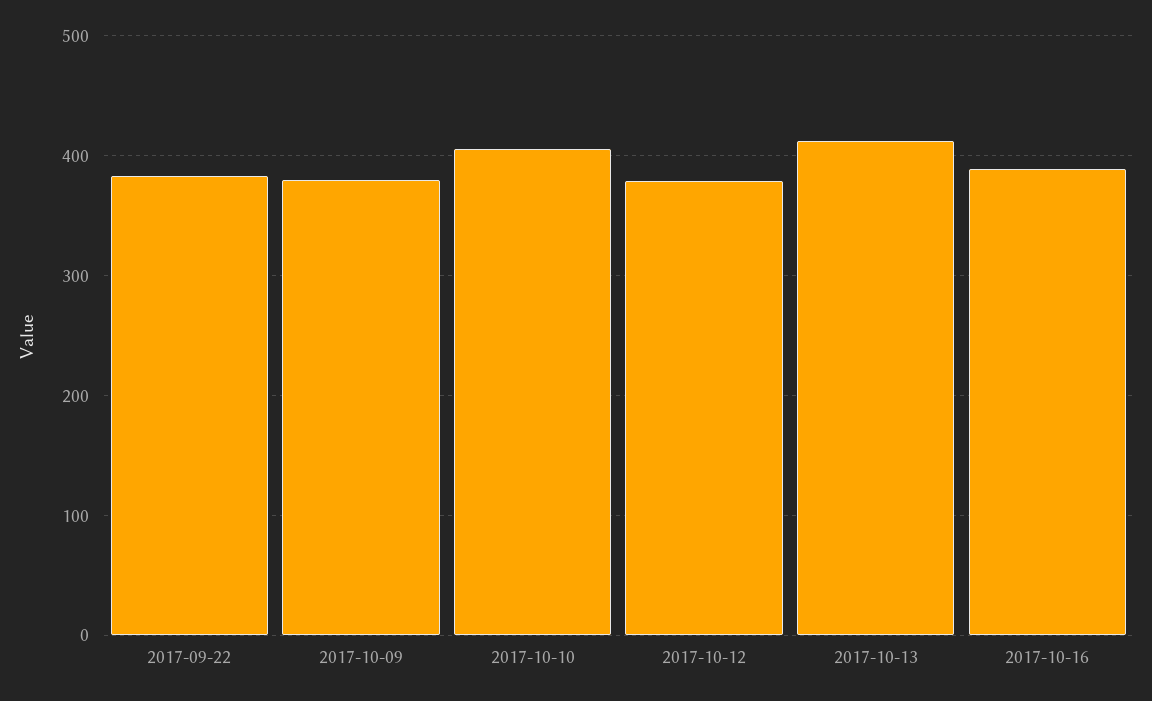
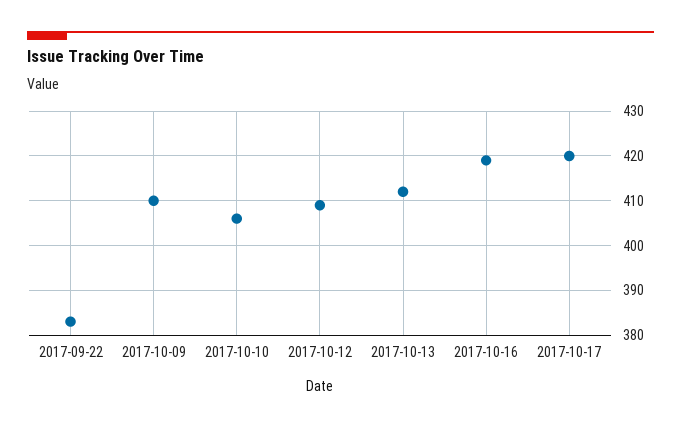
2017-10-09: 380 -> 410
2017-10-12: 380 -> 410
2017-10-16: 390 -> 420
2017-10-17: none -> 420

